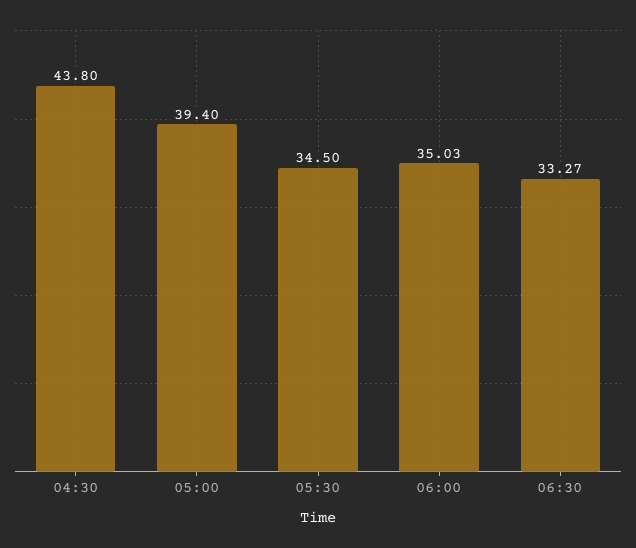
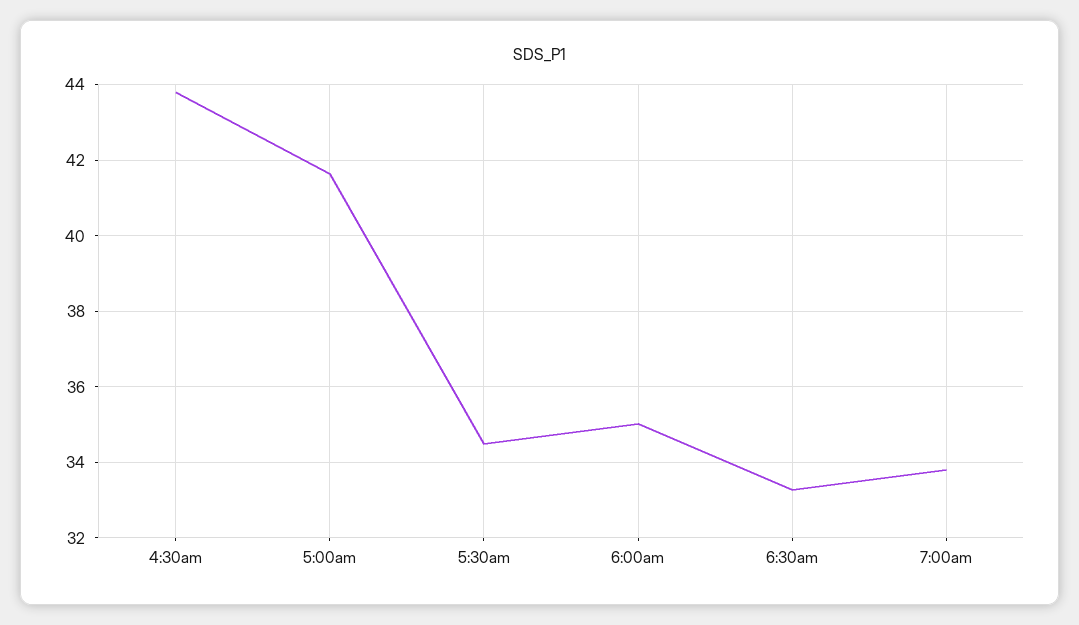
05:00: 39.4 -> 41.6
7:00am: none -> 33.8

